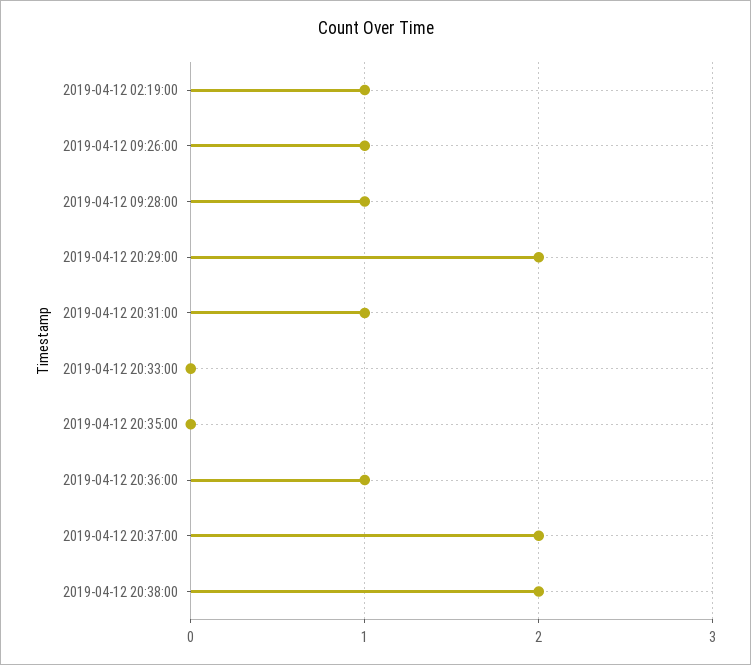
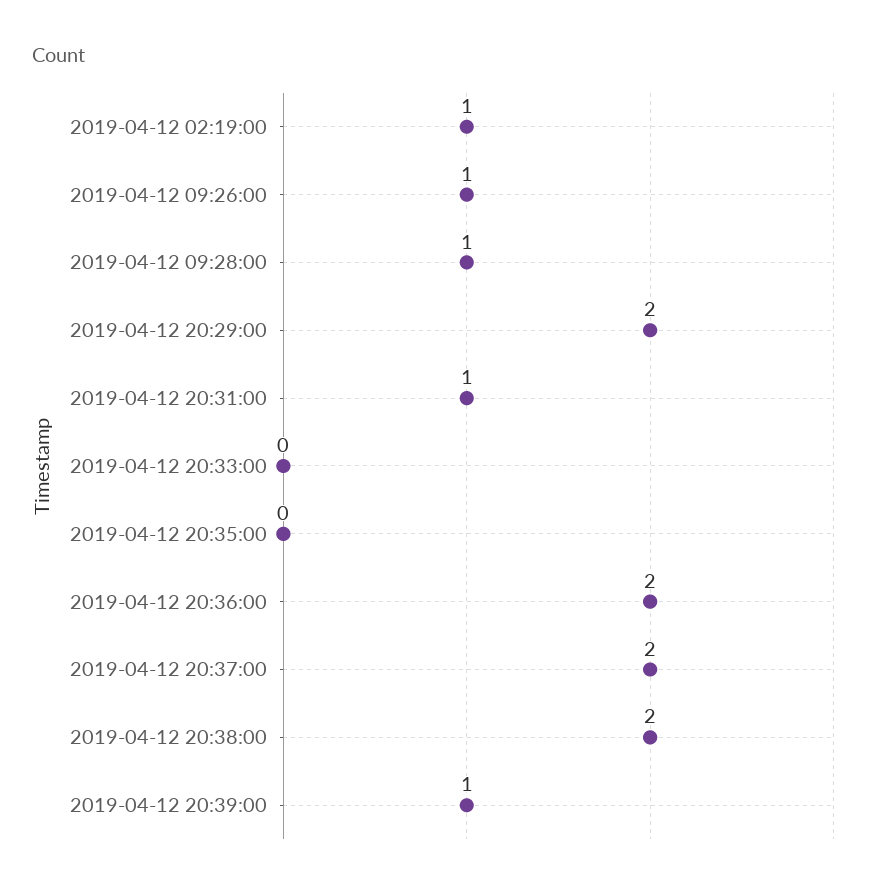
2019-04-12 20:36:00: 1 -> 2
2019-04-12 20:39:00: none -> 1

